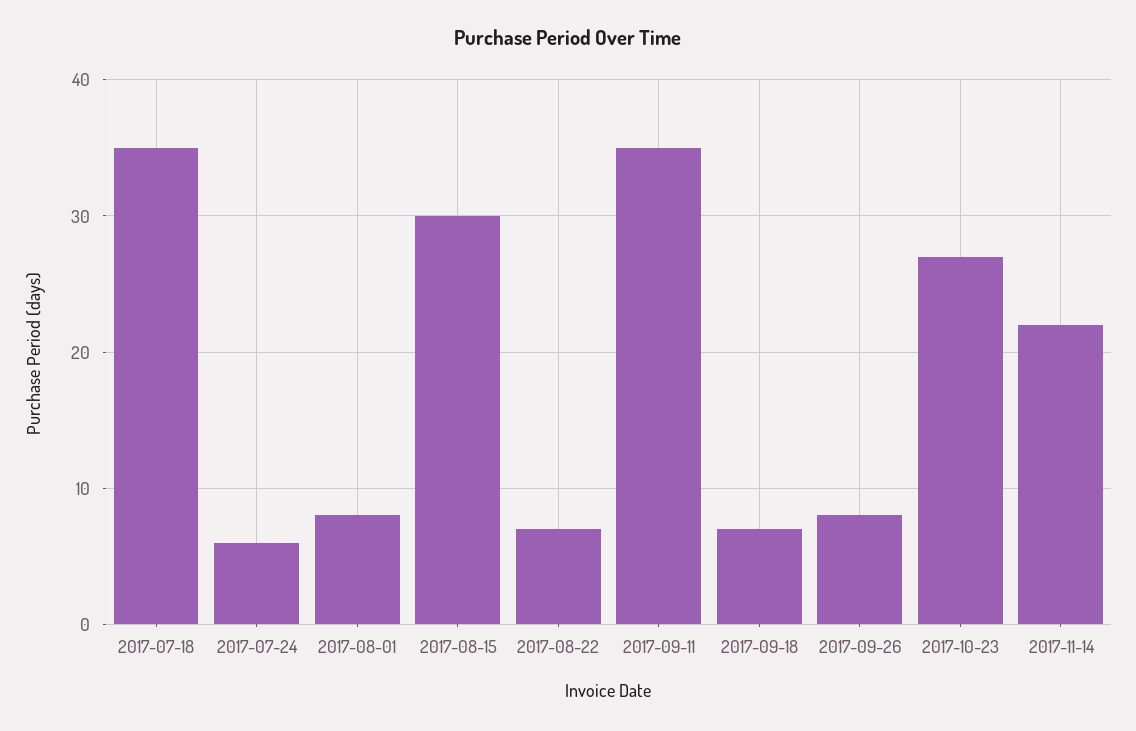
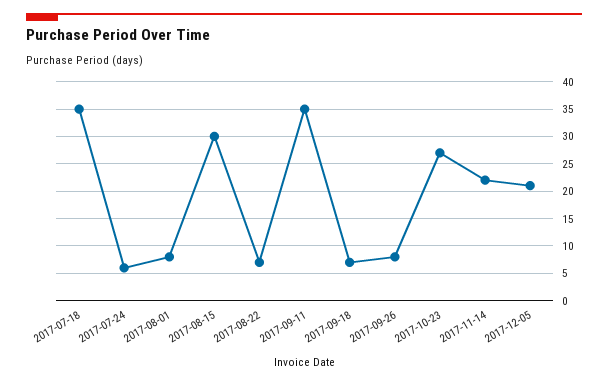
2017-12-05: none -> 20

